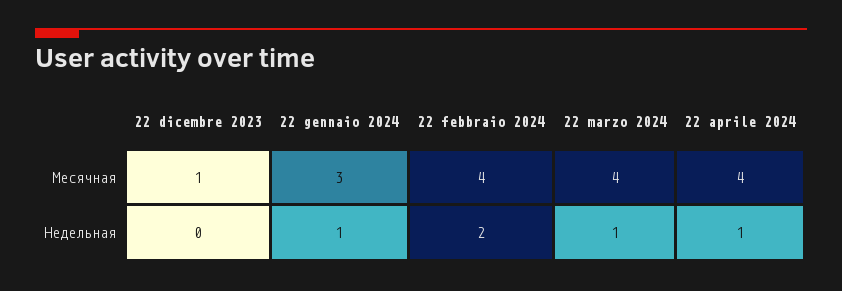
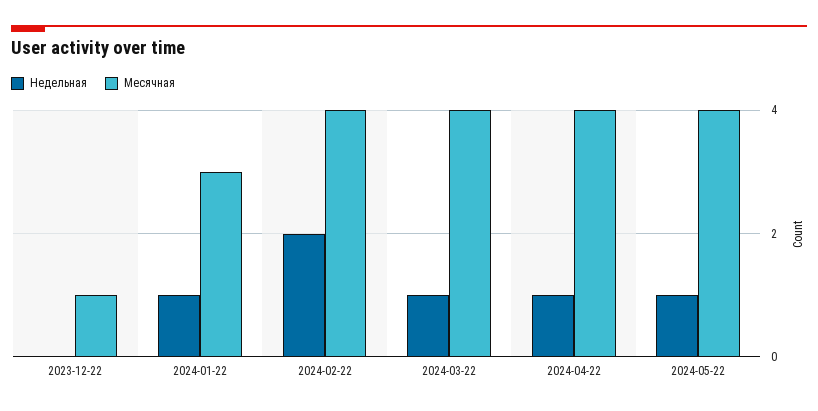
Недельная, 2024-05-22: none -> 1
Месячная, 2024-05-22: none -> 4

